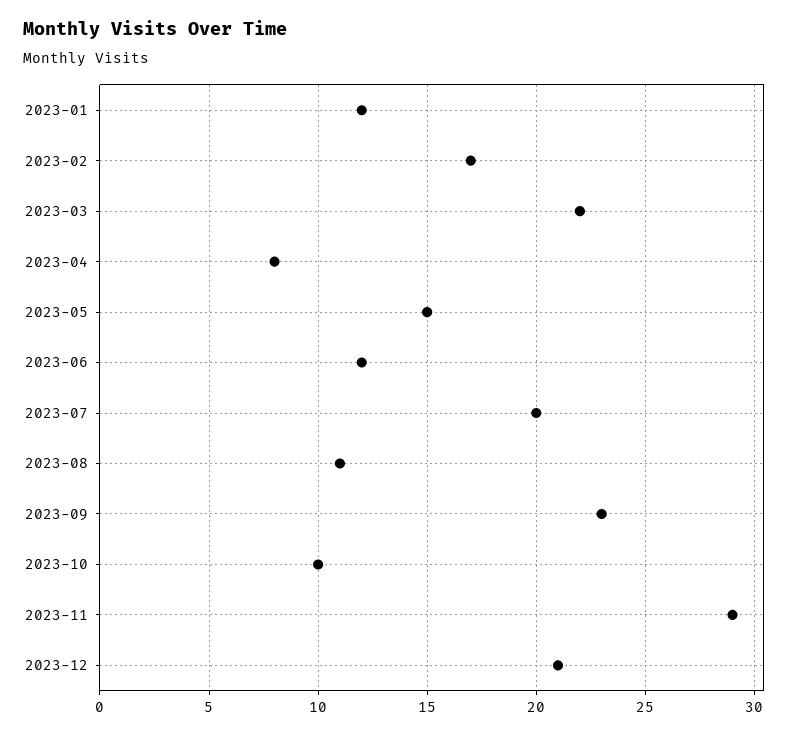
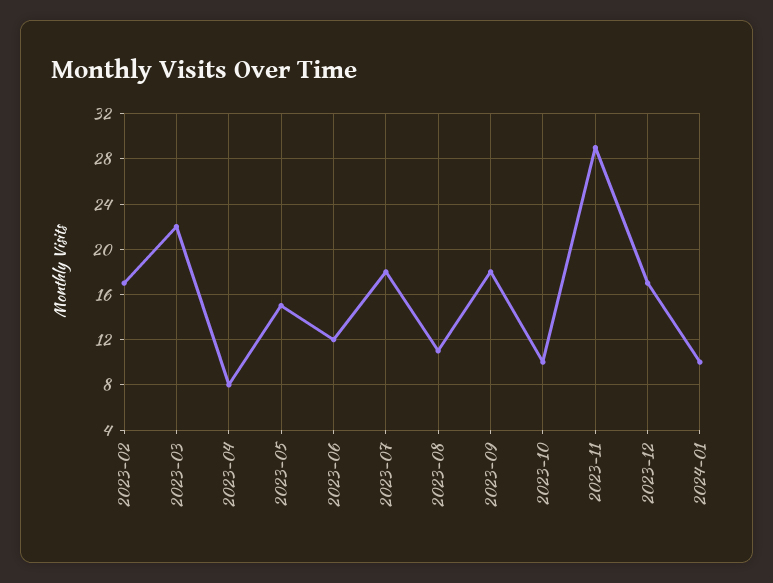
2023-01: 12 -> none
2023-07: 20 -> 18
2023-09: 23 -> 18
2023-12: 21 -> 17
2024-01: none -> 10

